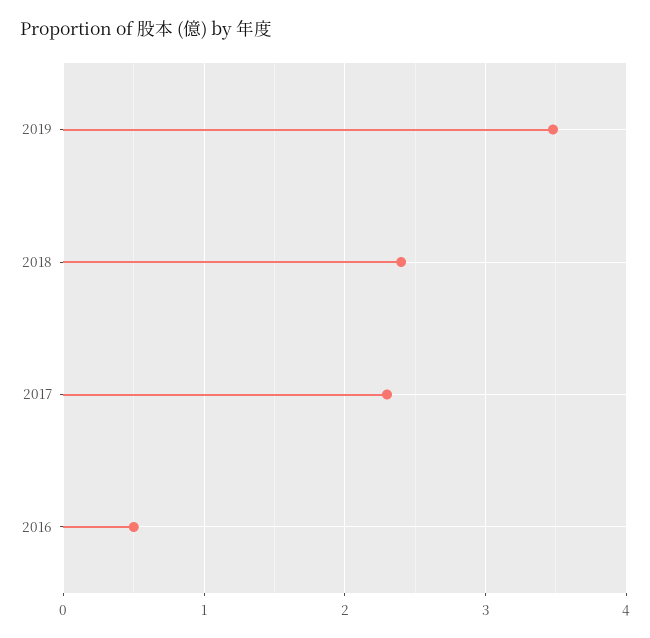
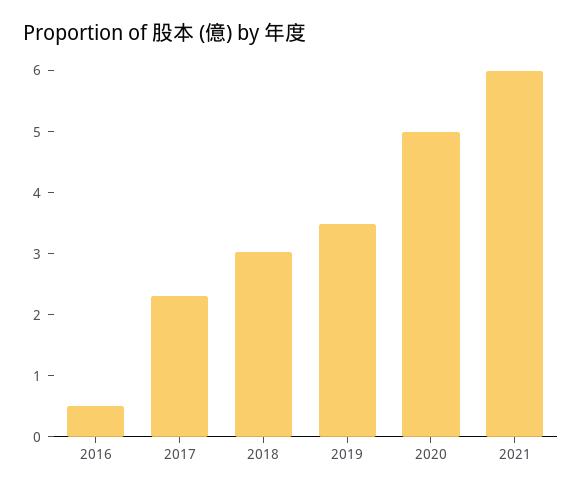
2018: 2.4 -> 3
2020: none -> 5
2021: none -> 6

